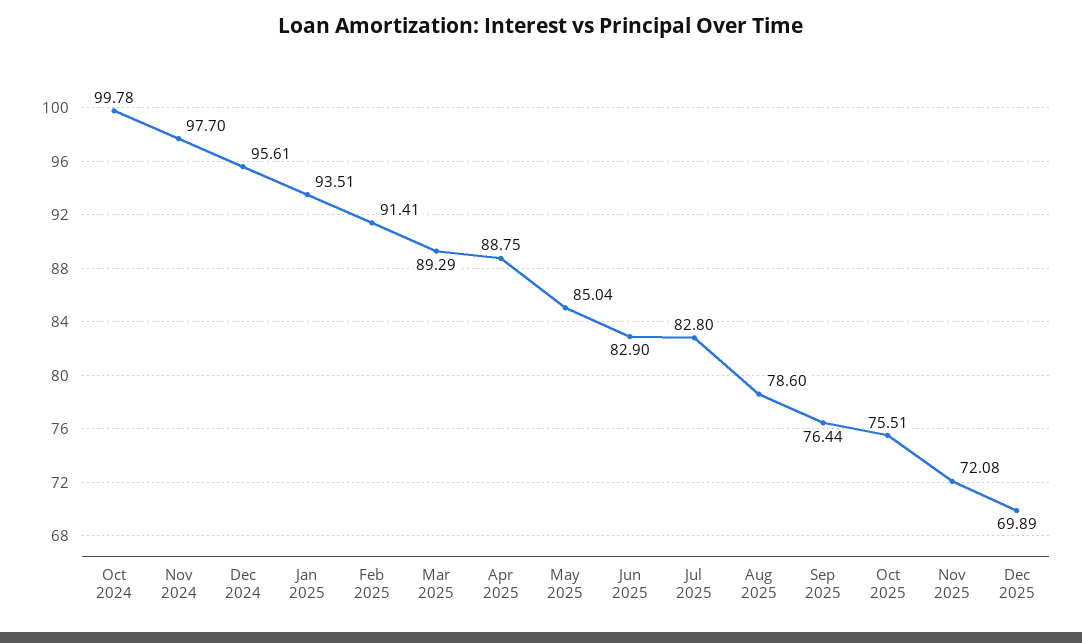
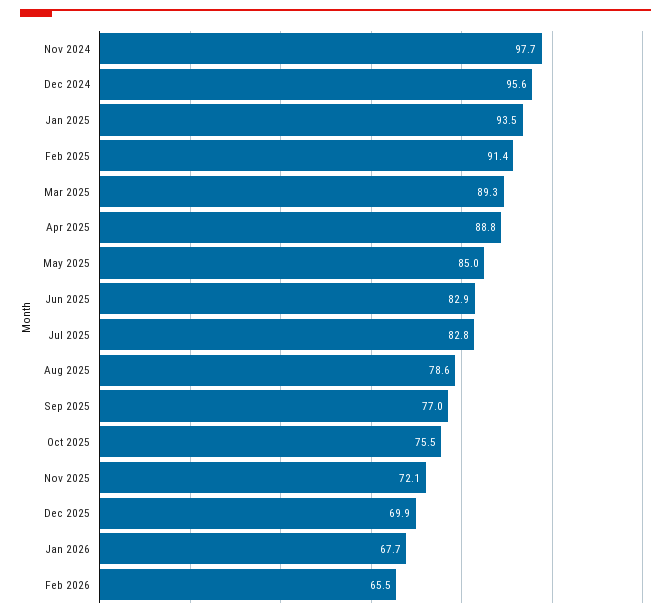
Oct 2024: 99.78 -> none
Sep 2025: 76.44 -> 77
Jan 2026: none -> 67.7
Feb 2026: none -> 65.5

